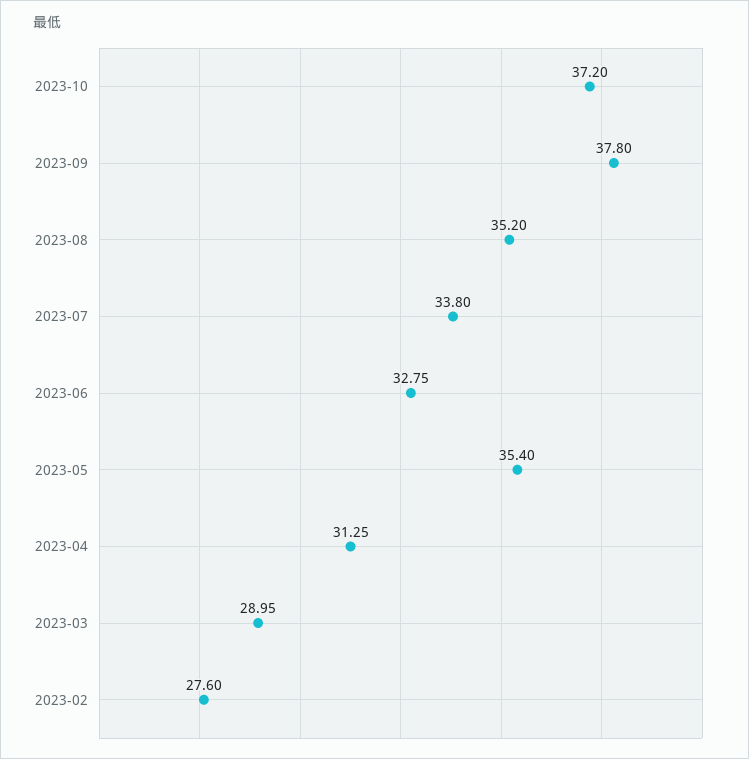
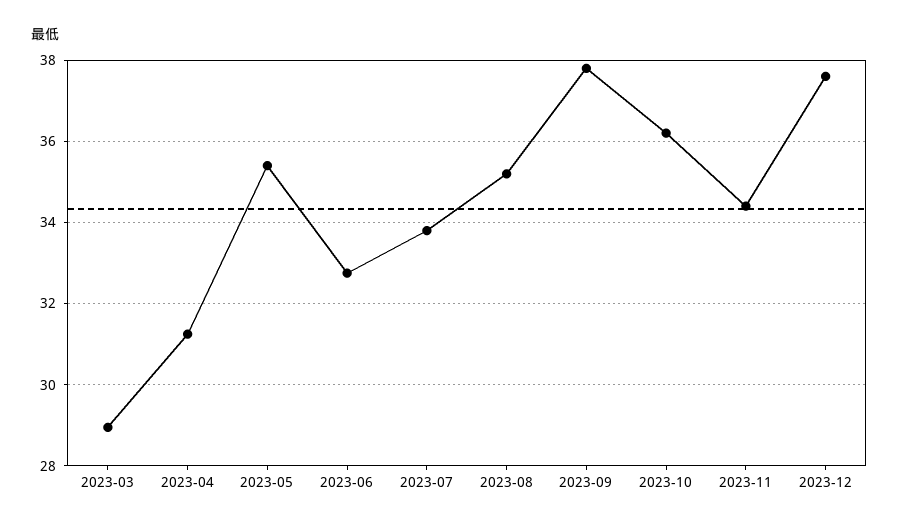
2023-10: 37.2 -> 36.2
2023-02: 27.6 -> none
2023-11: none -> 34.4
2023-12: none -> 37.6

